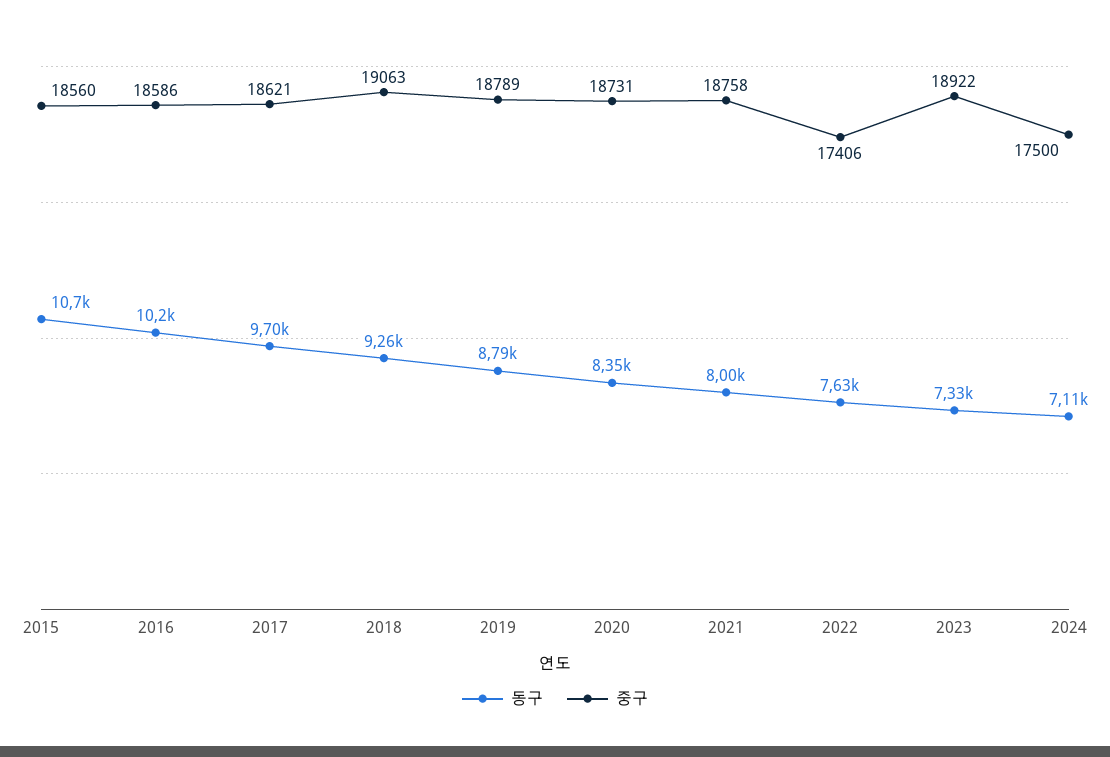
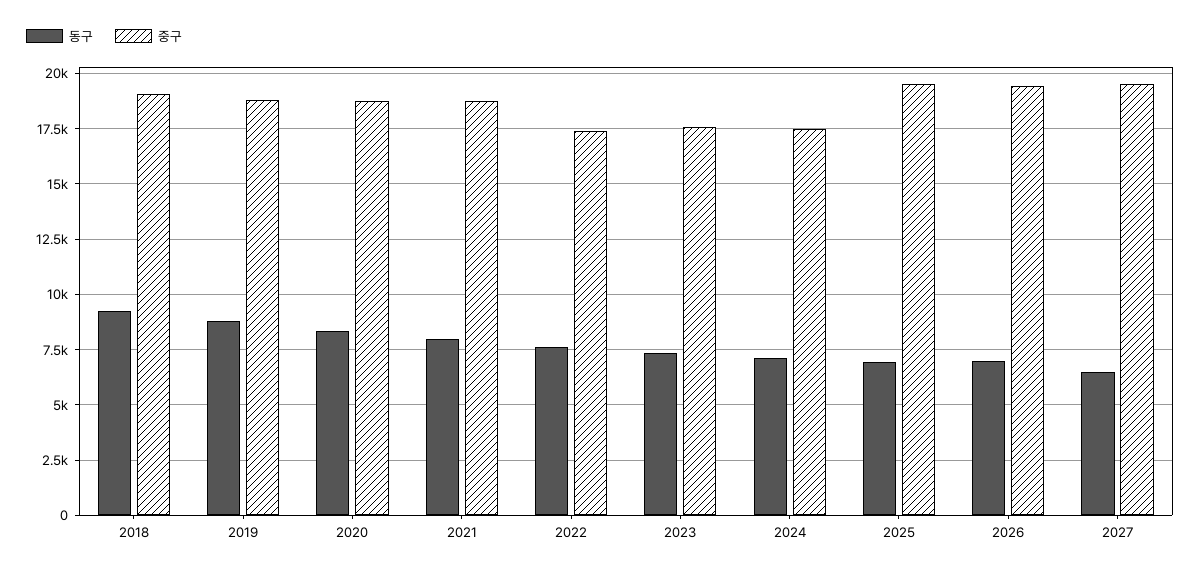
동구, 2015: 10700 -> none
중구, 2015: 18560 -> none
동구, 2016: 10200 -> none
중구, 2016: 18586 -> none
동구, 2017: 9700 -> none
중구, 2017: 18621 -> none
중구, 2023: 18922 -> 17500
동구, 2025: none -> 7000
중구, 2025: none -> 19500
동구, 2026: none -> 7000
중구, 2026: none -> 19500
동구, 2027: none -> 6500
중구, 2027: none -> 19500

